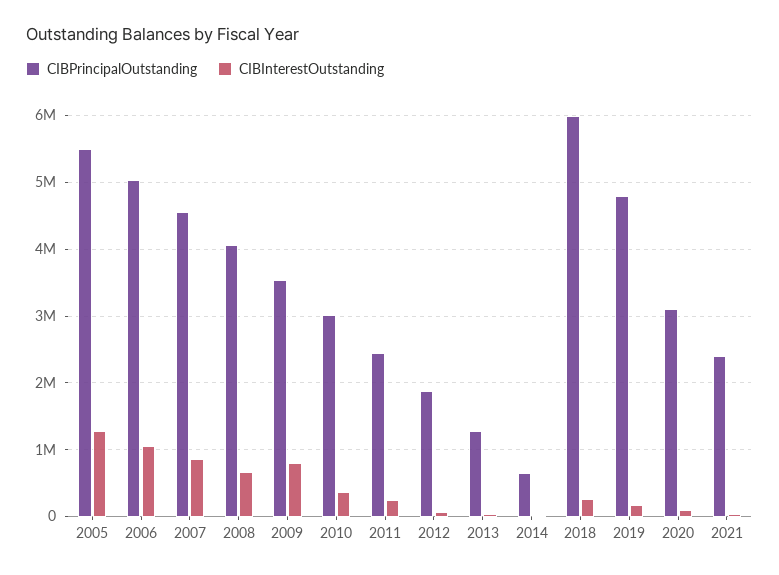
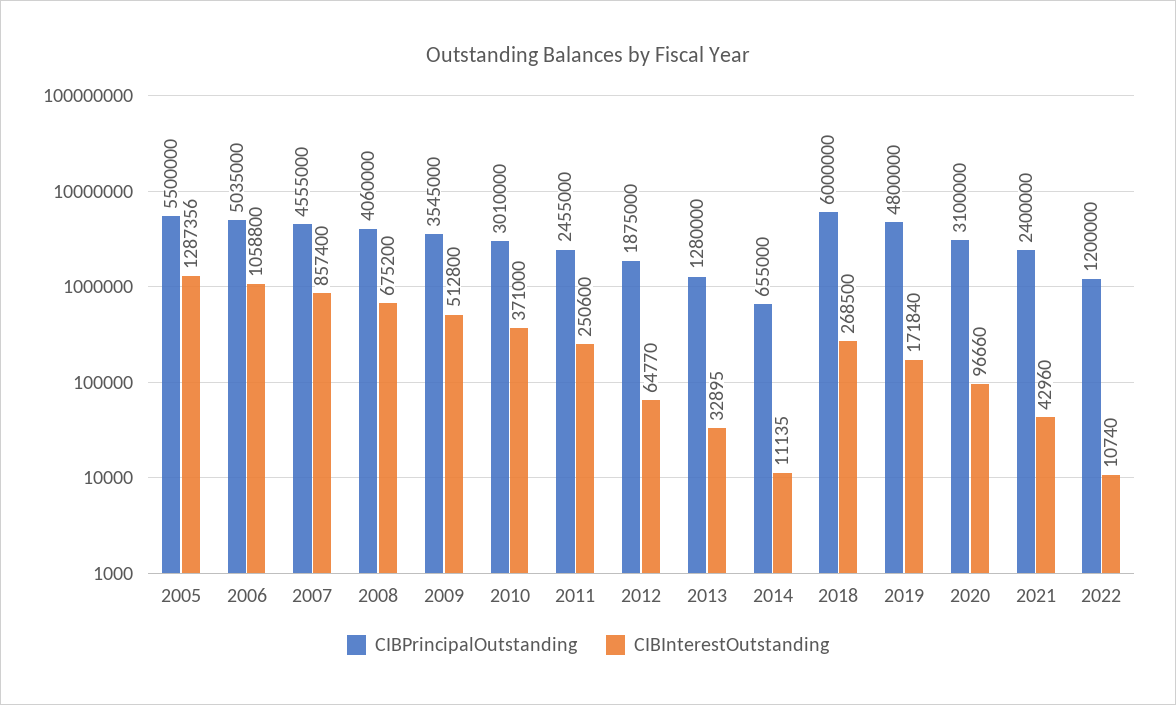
CIBInterestOutstanding, 2009: 800000 -> 512800
CIBPrincipalOutstanding, 2022: none -> 1200000
CIBInterestOutstanding, 2022: none -> 10740

